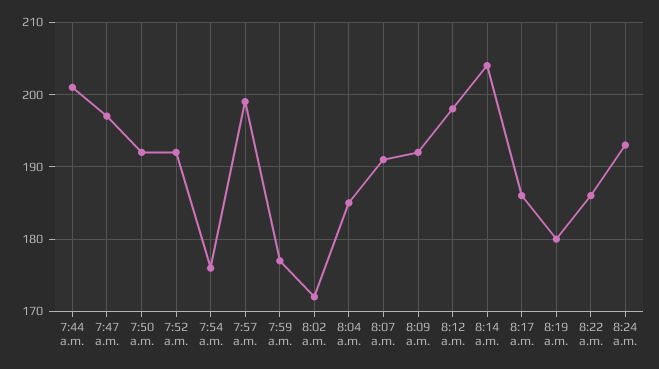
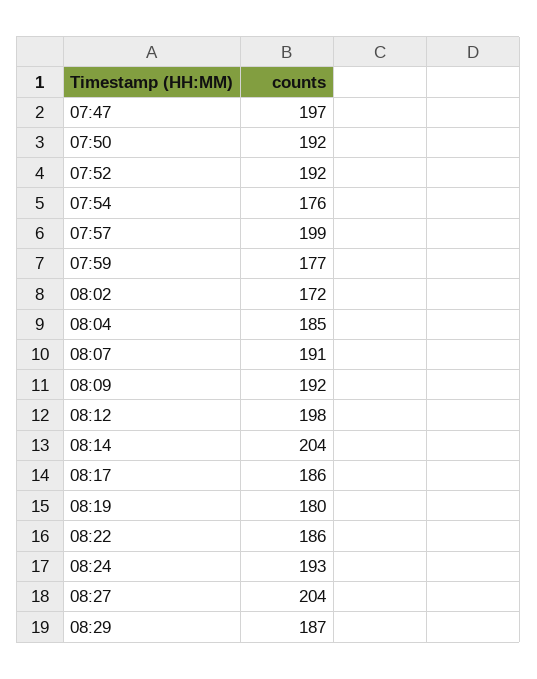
7:44 a.m.: 201 -> none
08:27: none -> 204
08:29: none -> 187

